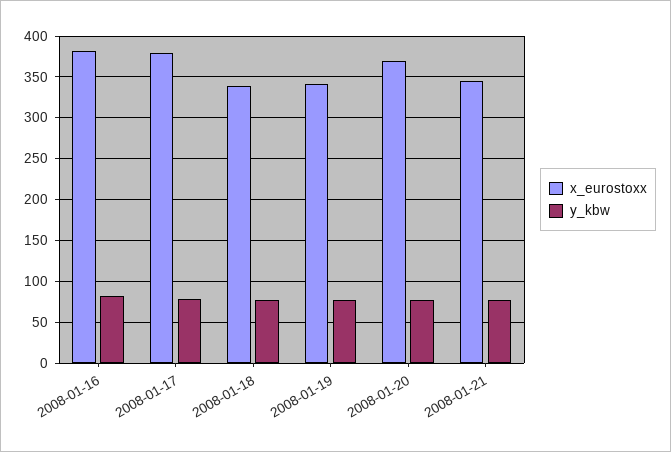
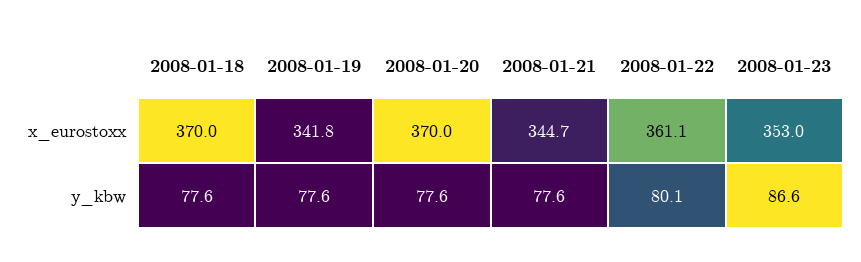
x_eurostoxx, 2008-01-16: 380 -> none
y_kbw, 2008-01-16: 80 -> none
x_eurostoxx, 2008-01-17: 380 -> none
y_kbw, 2008-01-17: 80 -> none
x_eurostoxx, 2008-01-18: 340 -> 370
x_eurostoxx, 2008-01-22: none -> 361.1
x_eurostoxx, 2008-01-23: none -> 353
y_kbw, 2008-01-22: none -> 80.1
y_kbw, 2008-01-23: none -> 86.6

